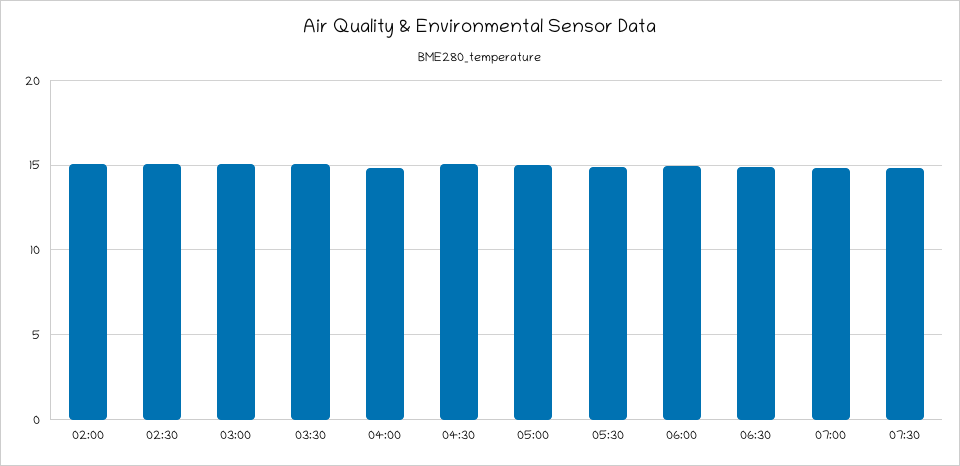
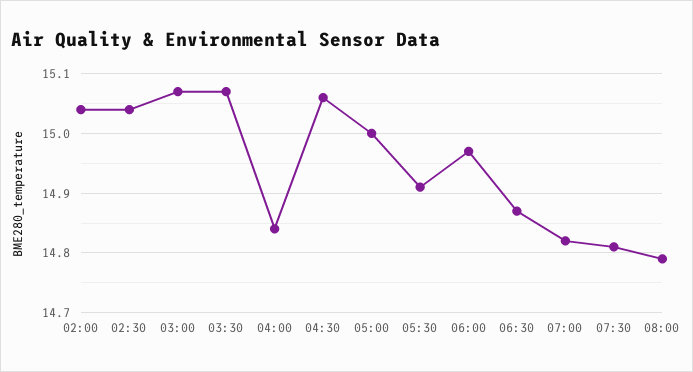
08:00: none -> 14.8

